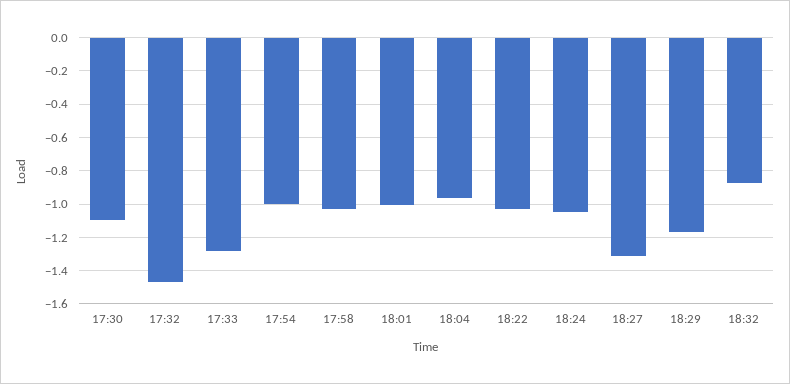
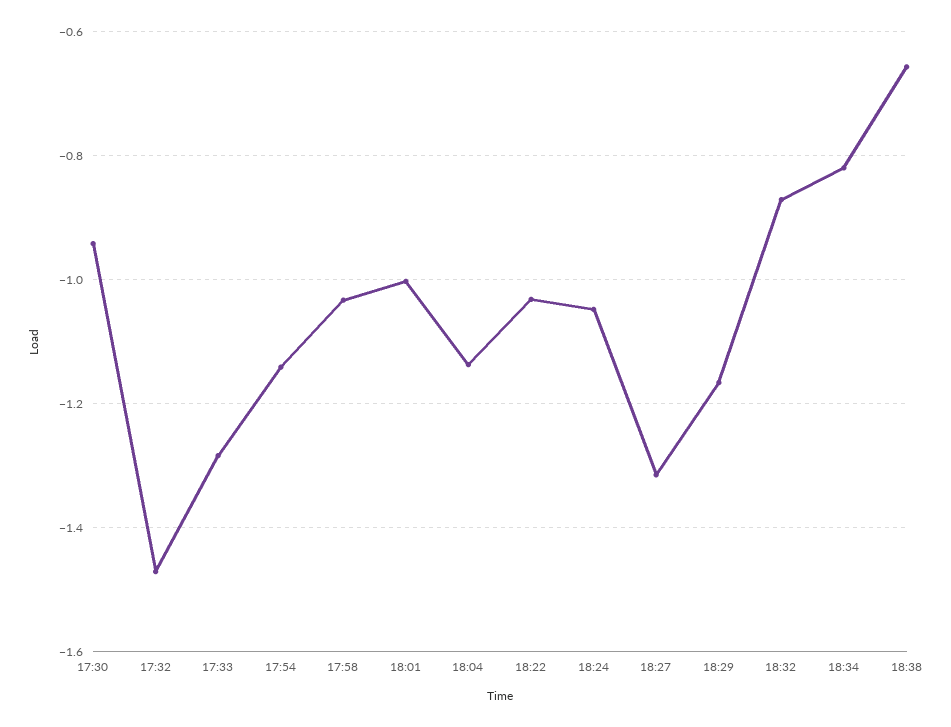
17:30: -1.1 -> -0.94
17:54: -1 -> -1.14
18:04: -0.95 -> -1.14
18:34: none -> -0.82
18:38: none -> -0.66

